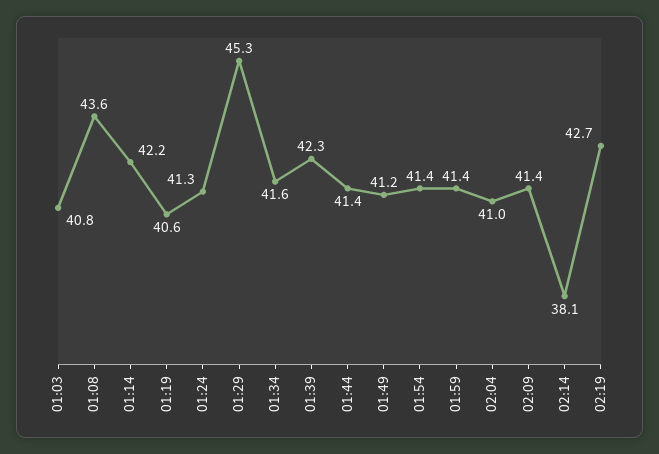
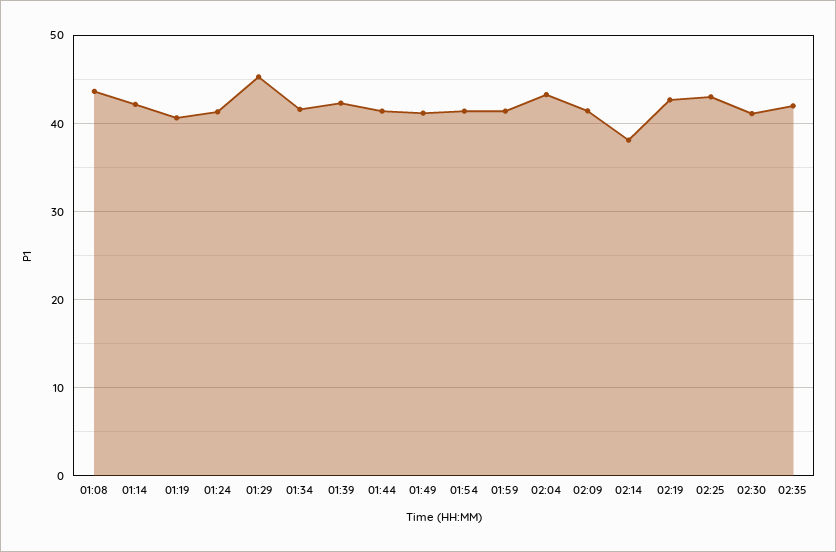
01:03: 40.8 -> none
02:04: 41 -> 43
02:25: none -> 43
02:30: none -> 41
02:35: none -> 42

